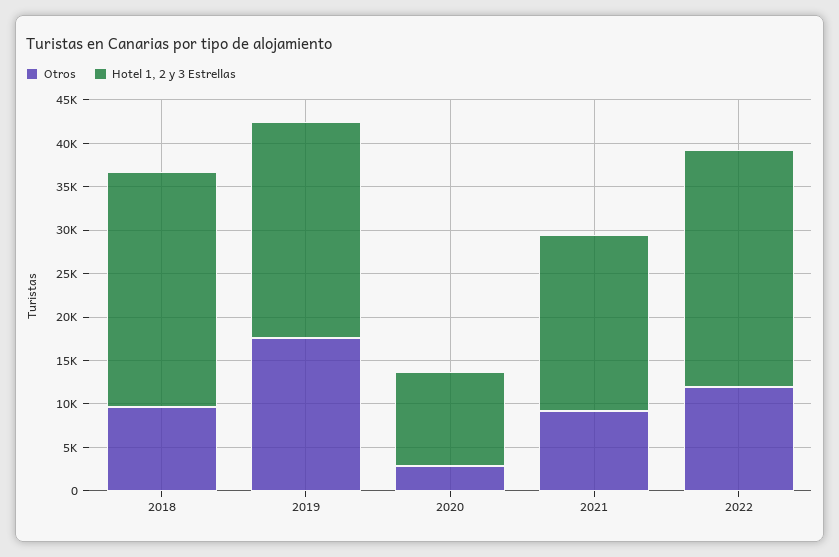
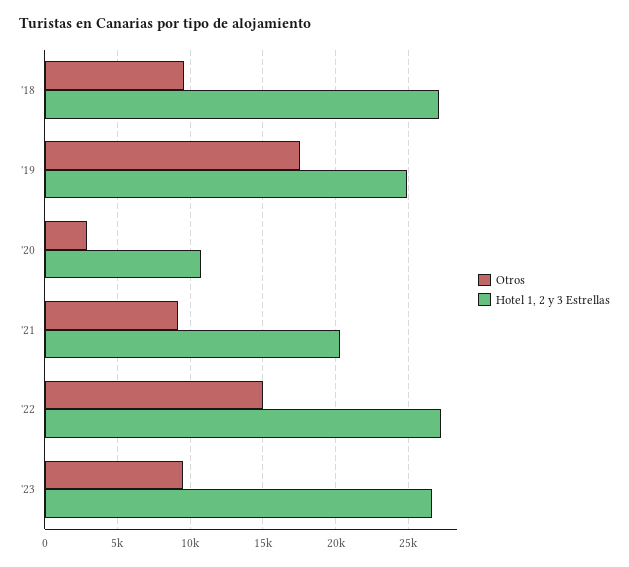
Otros, 2022: 12000 -> 15000
Otros, '23: none -> 9500
Hotel 1, 2 y 3 Estrellas, '23: none -> 26500

